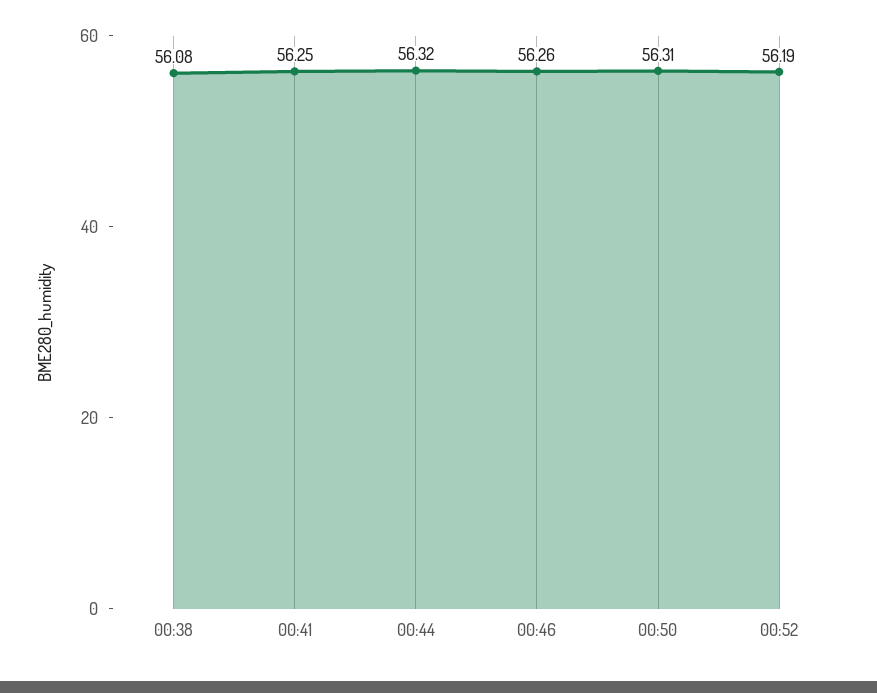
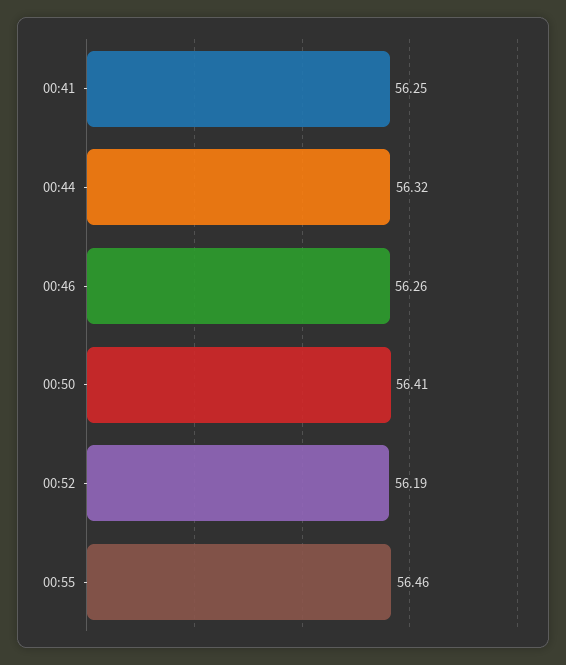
00:38: 56.08 -> none
00:50: 56.31 -> 56.41
00:55: none -> 56.46

